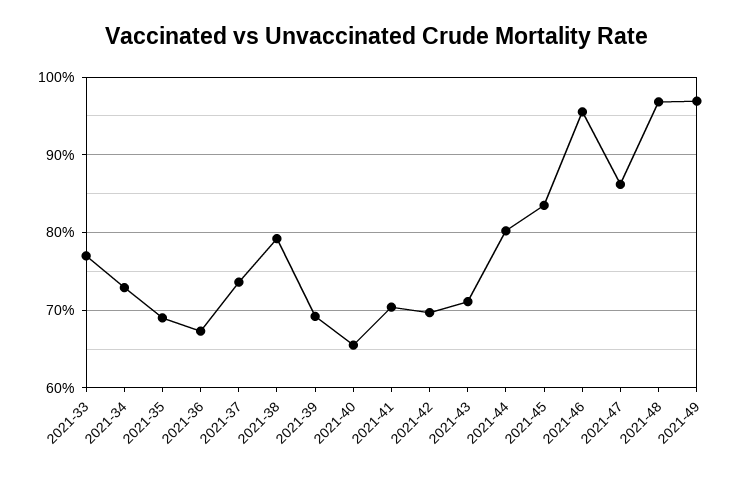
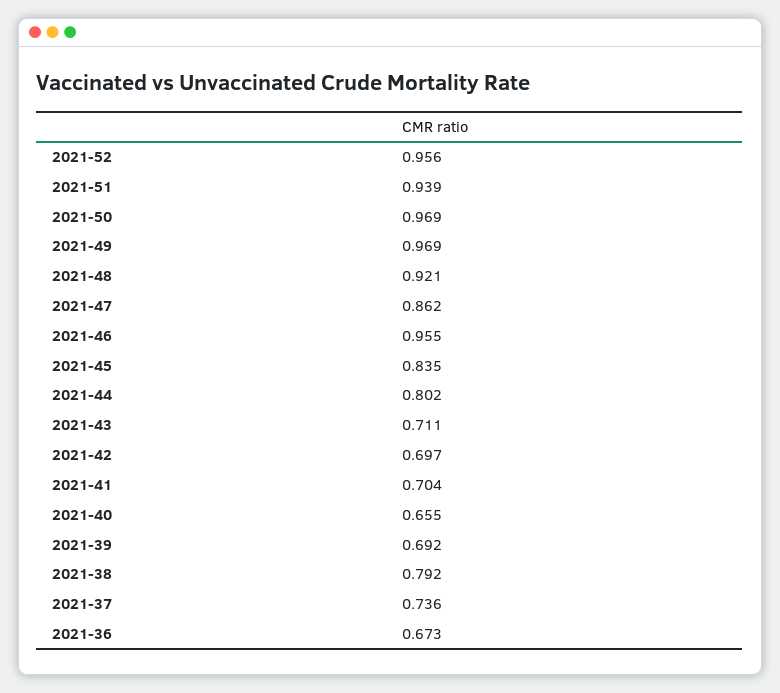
2021-33: 0.77 -> none
2021-34: 0.73 -> none
2021-35: 0.69 -> none
2021-48: 0.97 -> 0.921
2021-52: none -> 0.956
2021-51: none -> 0.939
2021-50: none -> 0.969

